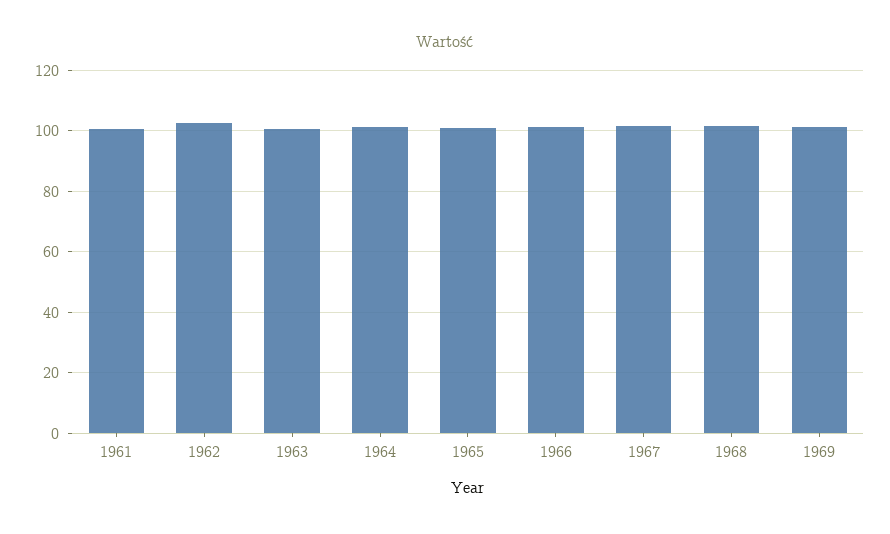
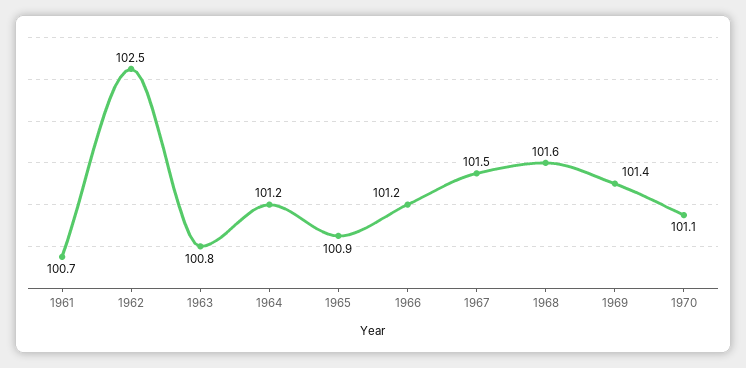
1970: none -> 101.1

